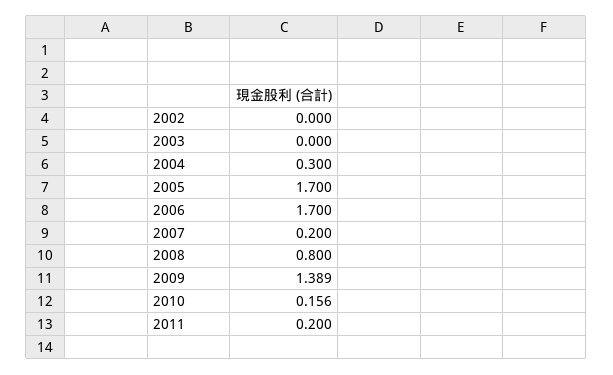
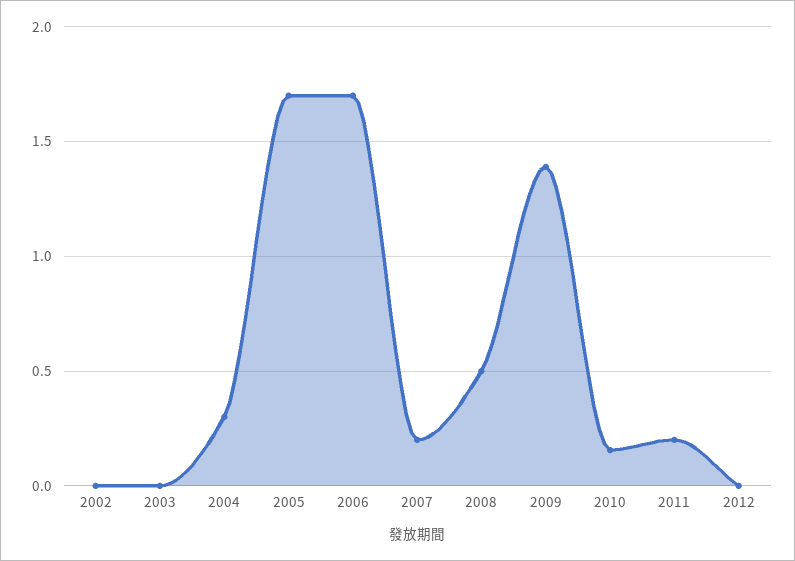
2008: 0.8 -> 0.5
2012: none -> 0

